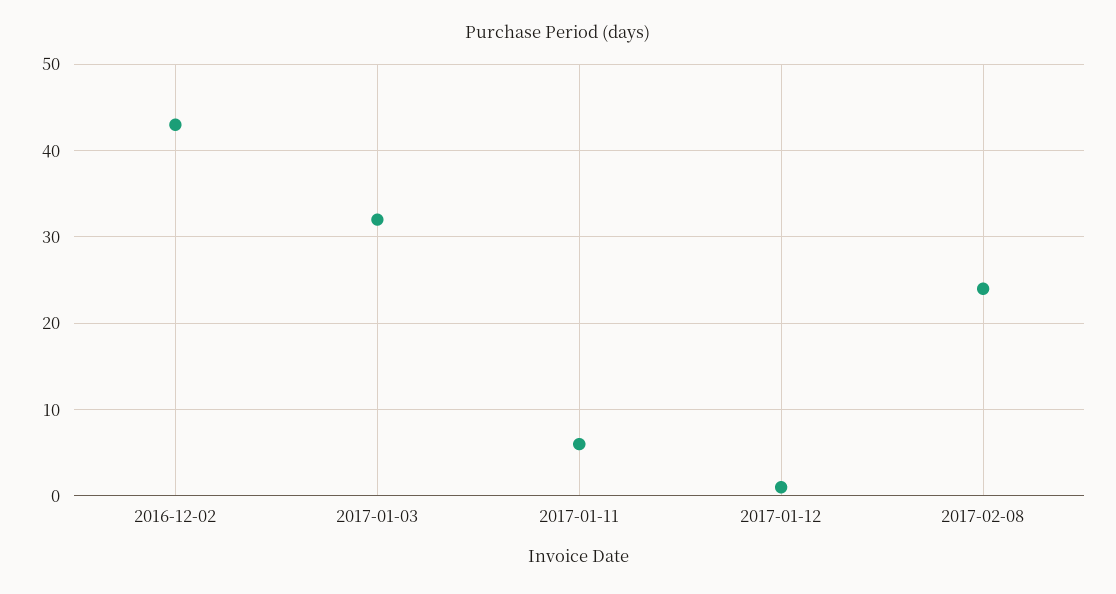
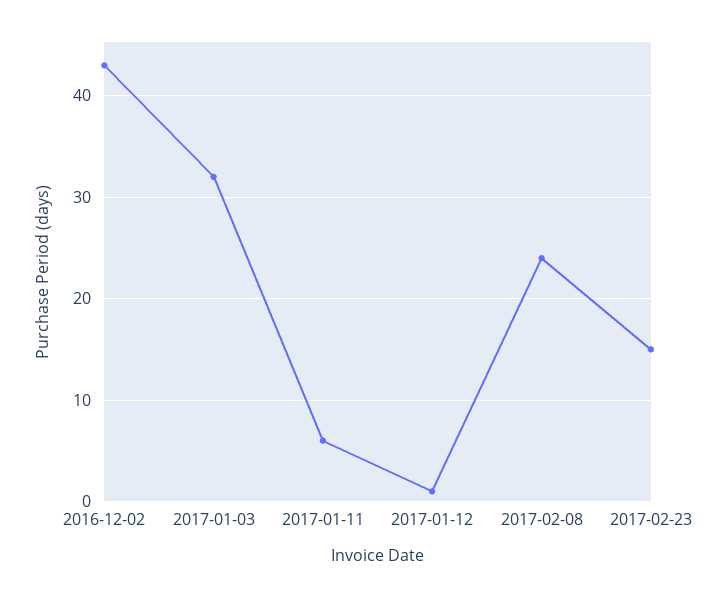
2017-02-23: none -> 15

